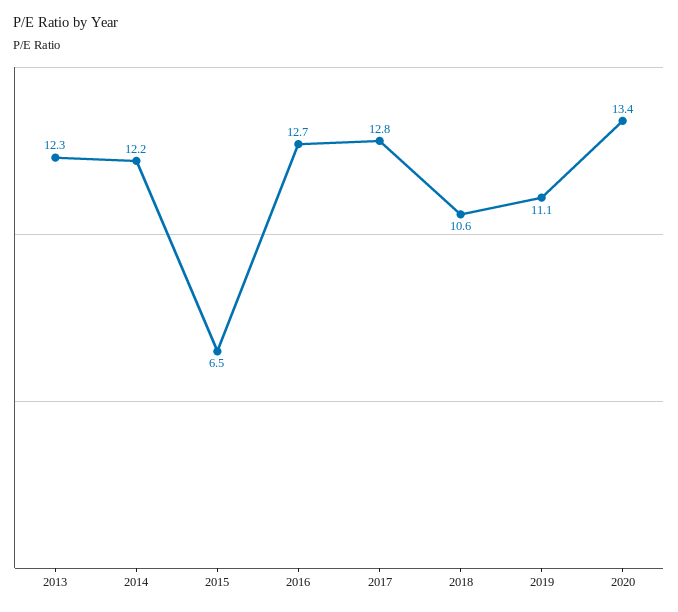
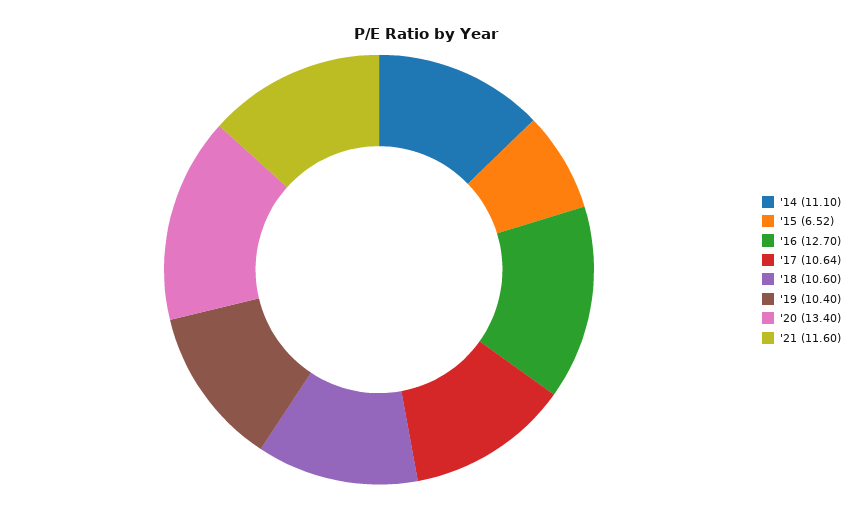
2013: 12.3 -> none
2014: 12.2 -> 11.1
2017: 12.8 -> 10.64
2019: 11.1 -> 10.4
'21: none -> 11.6

